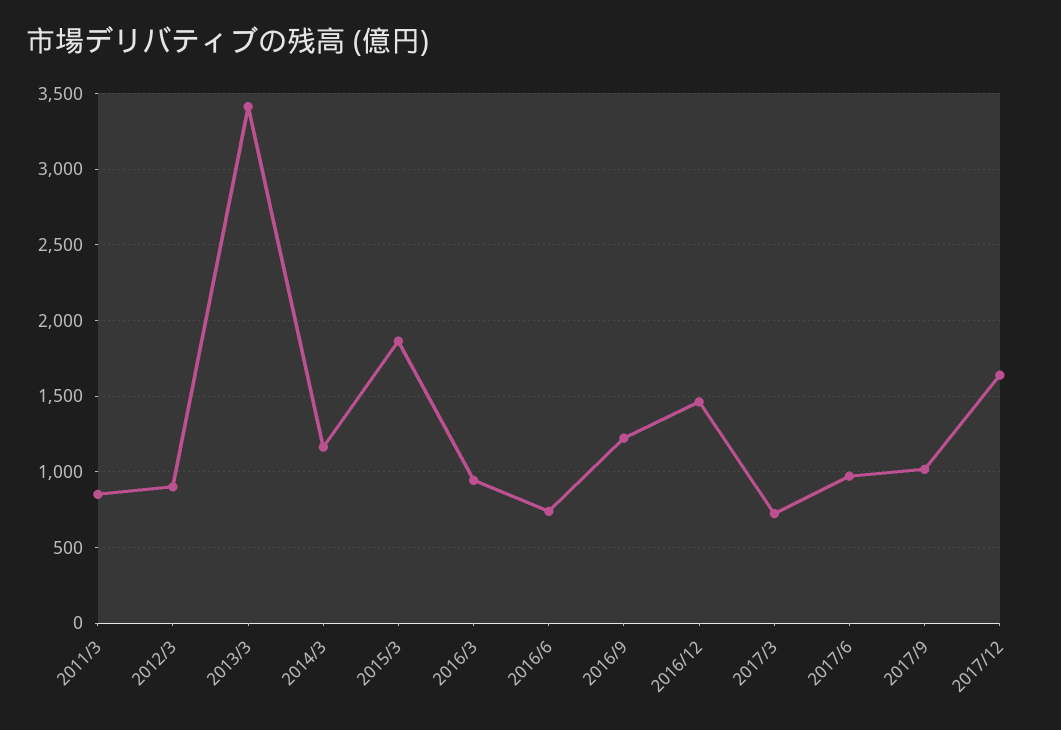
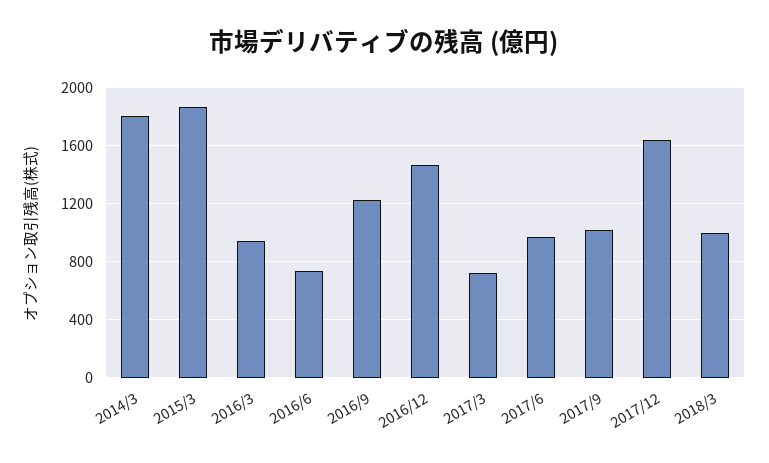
2011/3: 850 -> none
2012/3: 900 -> none
2013/3: 3400 -> none
2014/3: 1150 -> 1800
2018/3: none -> 1000

